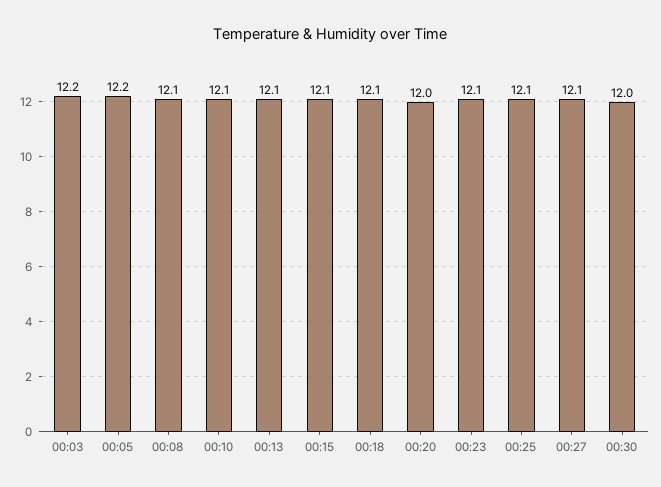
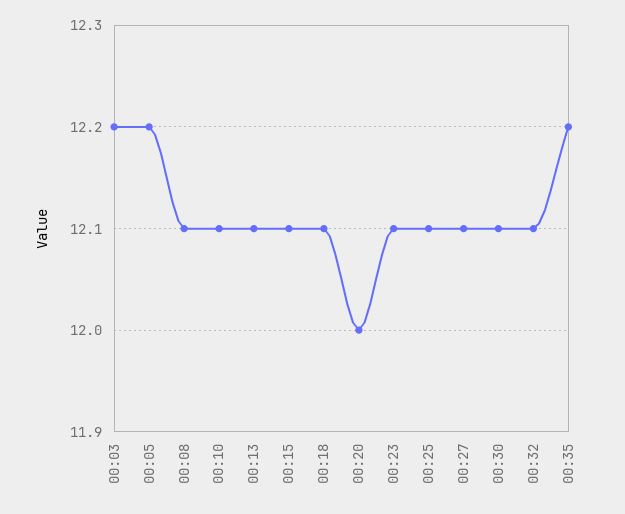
00:30: 12 -> 12.1
00:32: none -> 12.1
00:35: none -> 12.2

